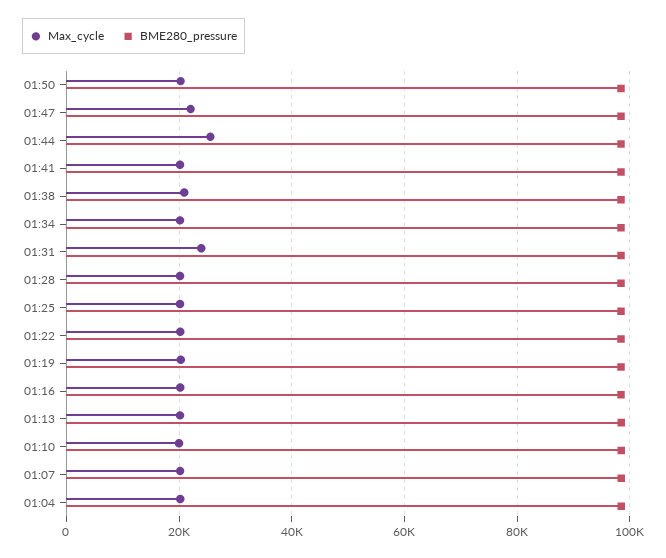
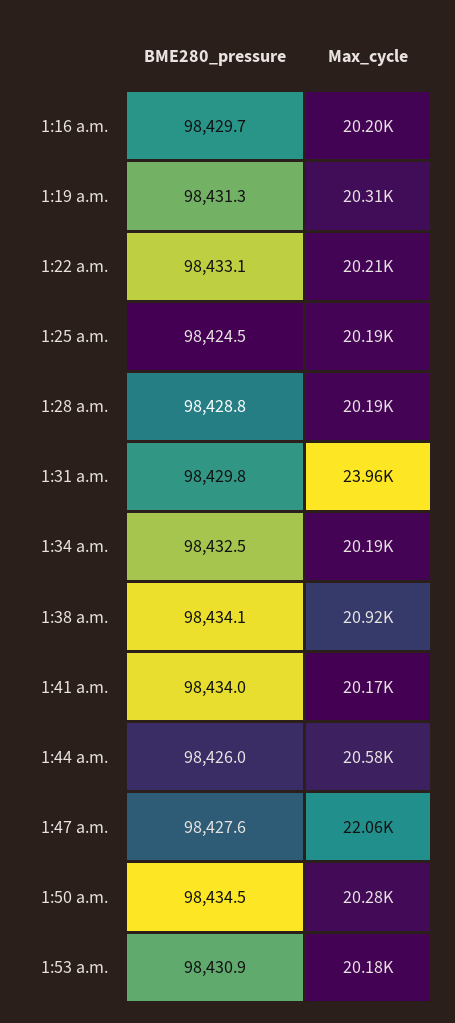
Max_cycle, 01:44: 26000 -> 20580
Max_cycle, 01:13: 20000 -> none
BME280_pressure, 01:13: 98000 -> none
Max_cycle, 01:10: 20000 -> none
BME280_pressure, 01:10: 98000 -> none
Max_cycle, 01:07: 20000 -> none
BME280_pressure, 01:07: 98000 -> none
Max_cycle, 01:04: 20000 -> none
BME280_pressure, 01:04: 98000 -> none
BME280_pressure, 1:53 a.m.: none -> 98430.9
Max_cycle, 1:53 a.m.: none -> 20180

